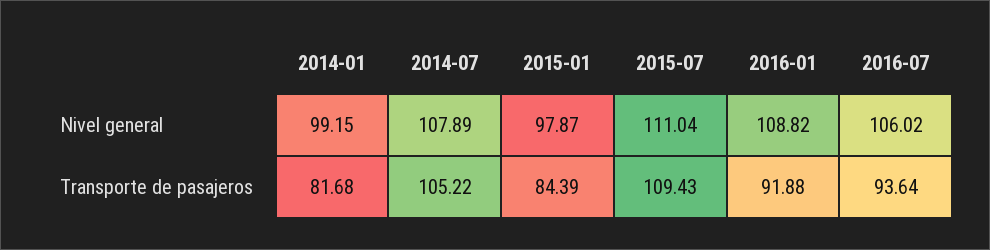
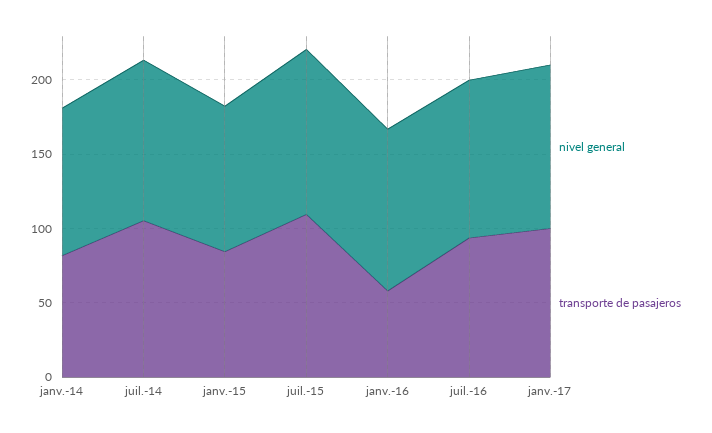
Transporte de pasajeros, 2016-01: 91.88 -> 60
Nivel general, janv.-17: none -> 110
Transporte de pasajeros, janv.-17: none -> 100

